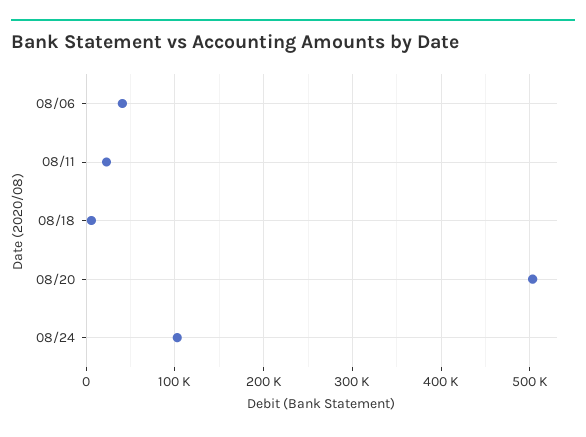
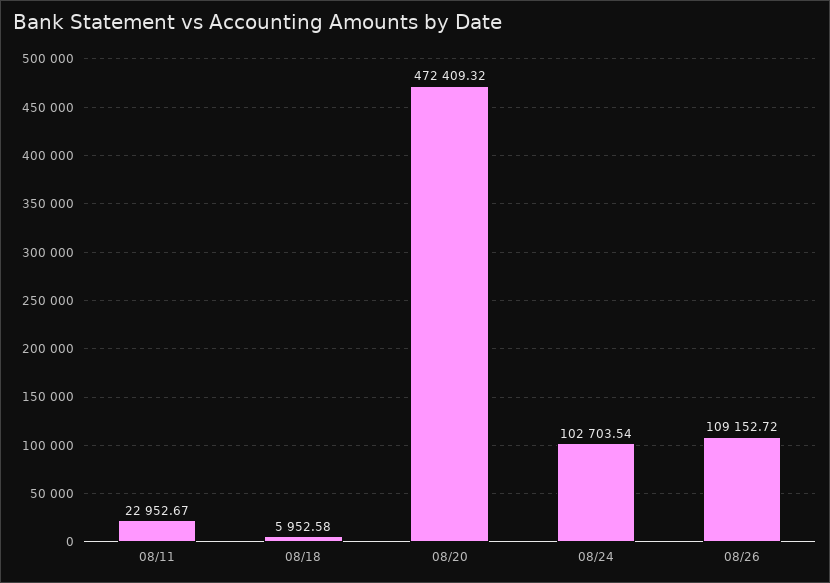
08/06: 40000 -> none
08/20: 500000 -> 472409.32
08/26: none -> 109152.72

